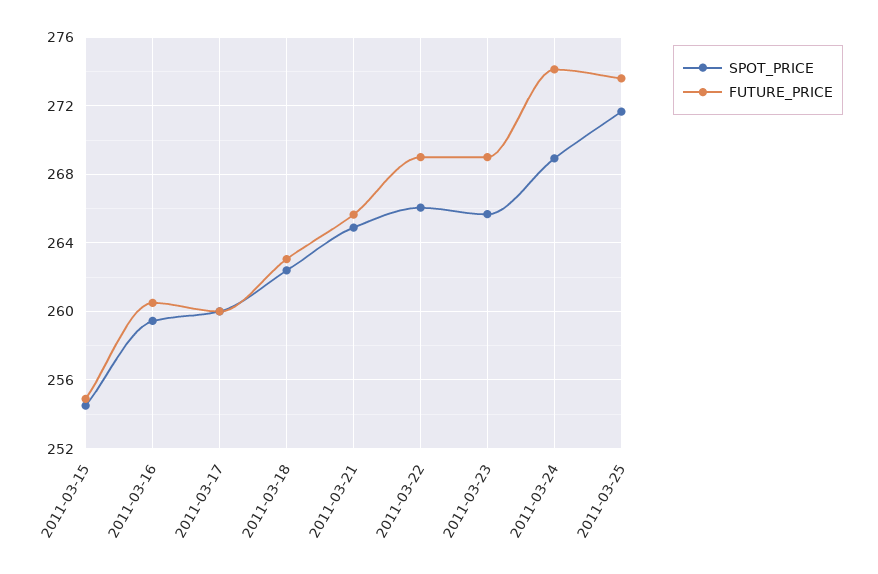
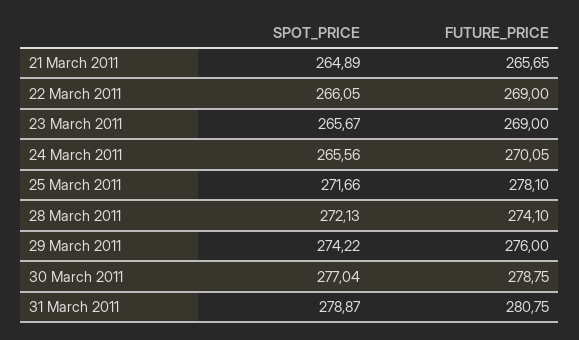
SPOT_PRICE, 2011-03-15: 254.5 -> none
FUTURE_PRICE, 2011-03-15: 255 -> none
SPOT_PRICE, 2011-03-16: 259.5 -> none
FUTURE_PRICE, 2011-03-16: 260.5 -> none
SPOT_PRICE, 2011-03-17: 260 -> none
FUTURE_PRICE, 2011-03-17: 260 -> none
SPOT_PRICE, 2011-03-18: 262.5 -> none
FUTURE_PRICE, 2011-03-18: 263 -> none
SPOT_PRICE, 2011-03-24: 269 -> 265.56
FUTURE_PRICE, 2011-03-24: 274 -> 270.05
FUTURE_PRICE, 2011-03-25: 273.5 -> 278.1
SPOT_PRICE, 28 March 2011: none -> 272.13
FUTURE_PRICE, 28 March 2011: none -> 274.1
SPOT_PRICE, 29 March 2011: none -> 274.22
FUTURE_PRICE, 29 March 2011: none -> 276
SPOT_PRICE, 30 March 2011: none -> 277.04
FUTURE_PRICE, 30 March 2011: none -> 278.75
SPOT_PRICE, 31 March 2011: none -> 278.87
FUTURE_PRICE, 31 March 2011: none -> 280.75

